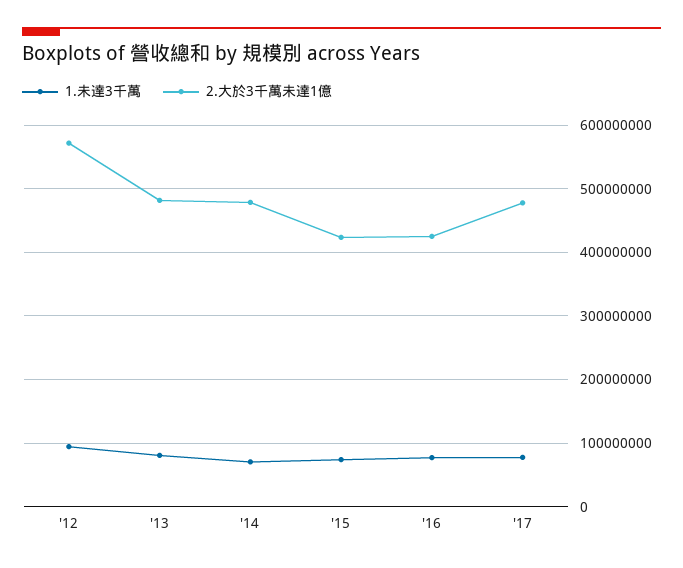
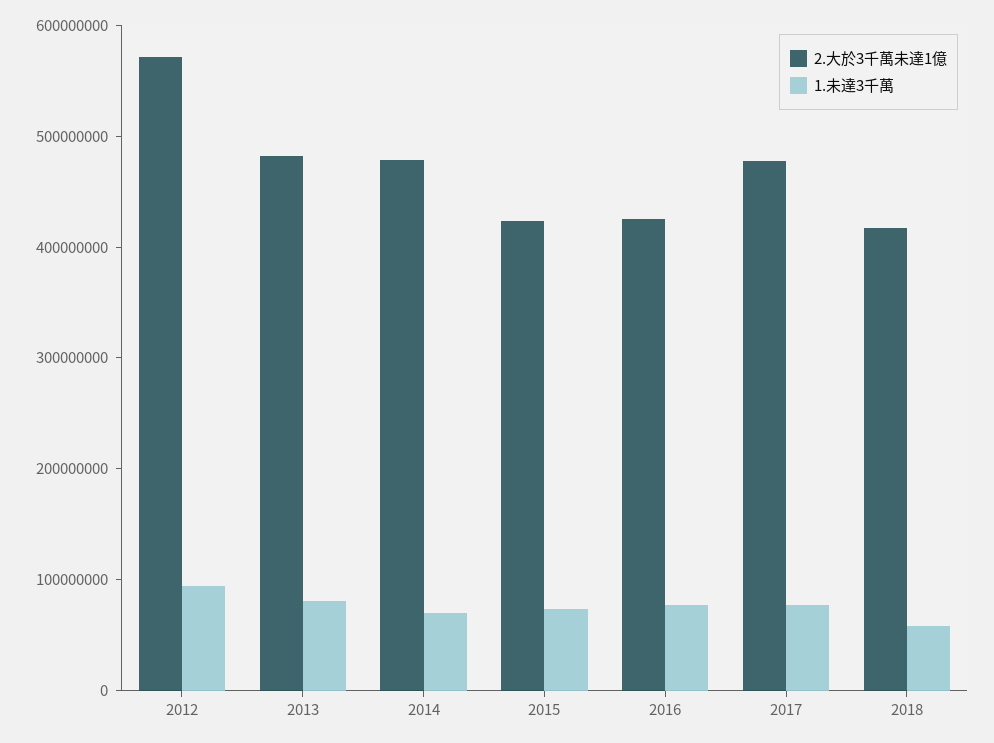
2.大於3千萬未達1億, 2018: none -> 420000000
1.未達3千萬, 2018: none -> 60000000

